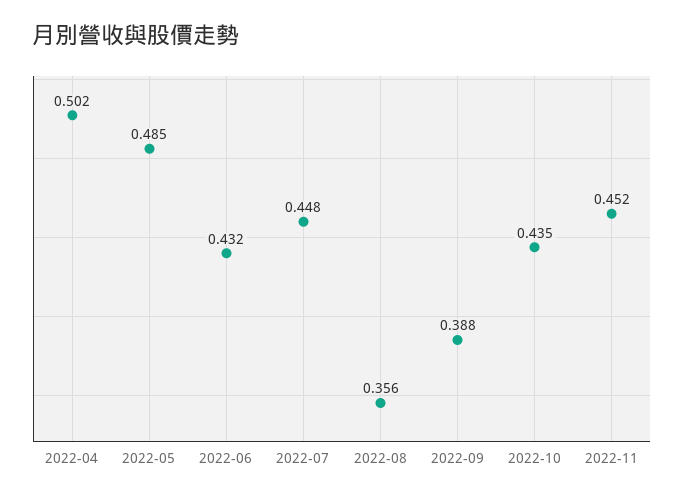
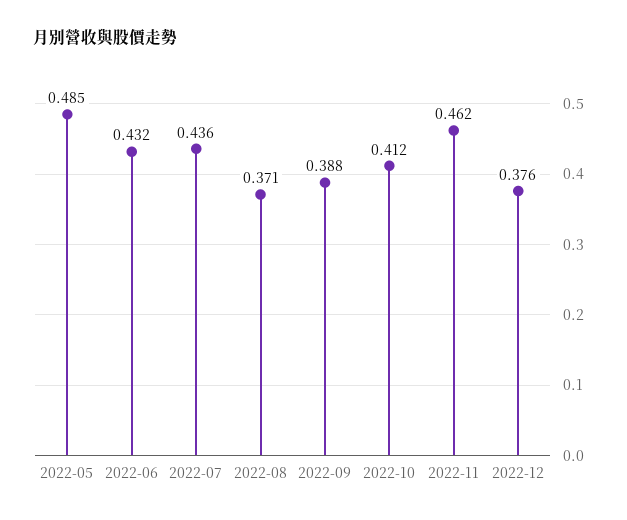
2022-04: 0.502 -> none
2022-07: 0.448 -> 0.436
2022-08: 0.356 -> 0.371
2022-10: 0.435 -> 0.412
2022-11: 0.452 -> 0.462
2022-12: none -> 0.376

